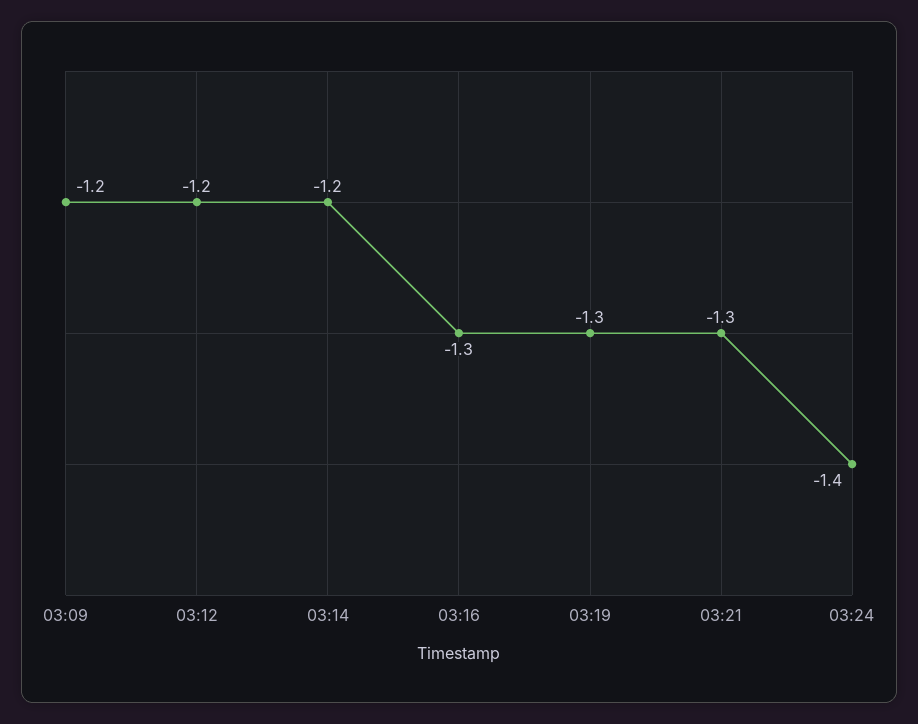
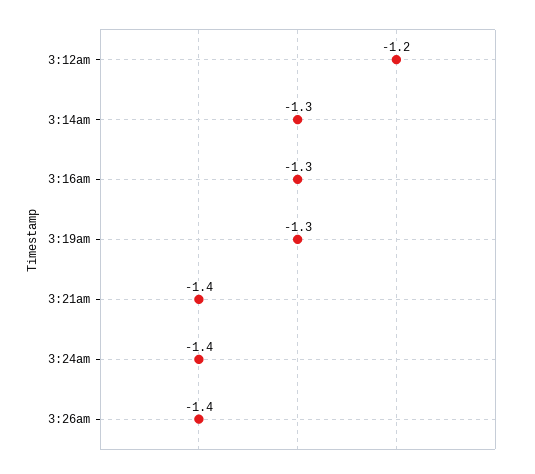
03:09: -1.2 -> none
03:14: -1.2 -> -1.3
03:21: -1.3 -> -1.4
3:26am: none -> -1.4

